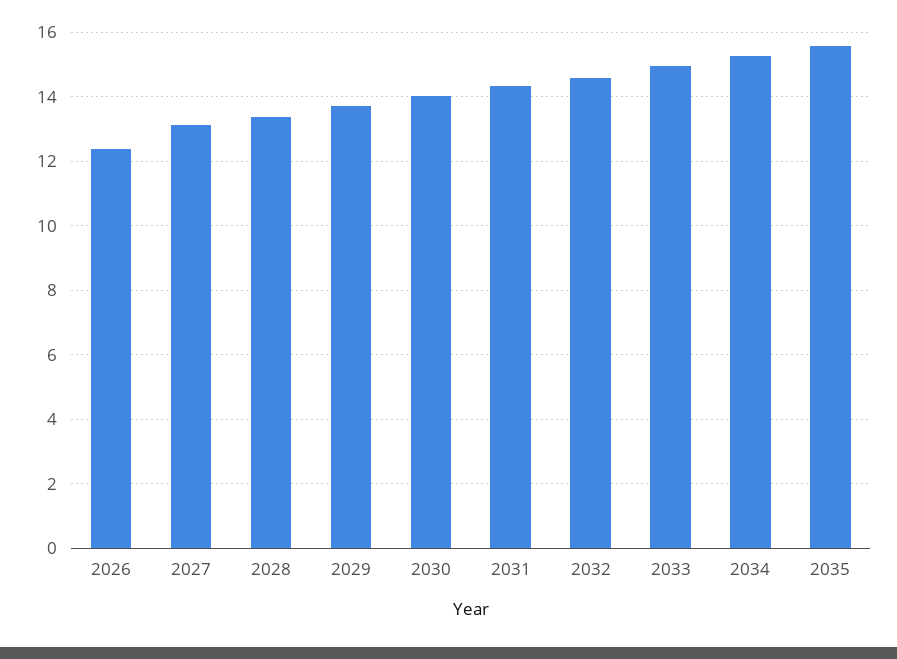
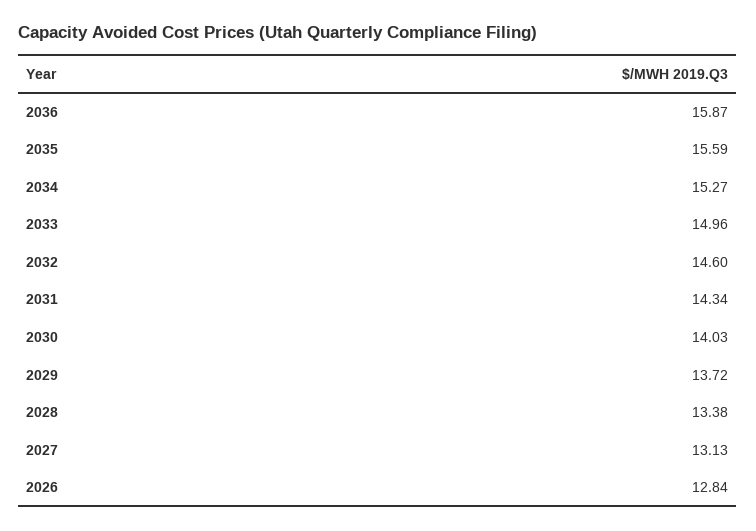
2026: 12.4 -> 12.84
2036: none -> 15.87

